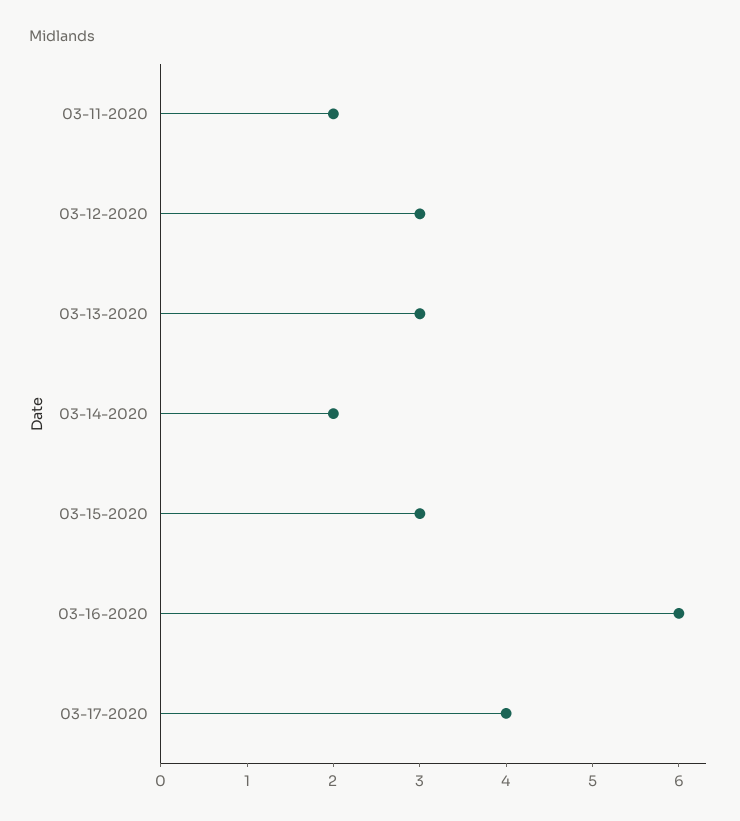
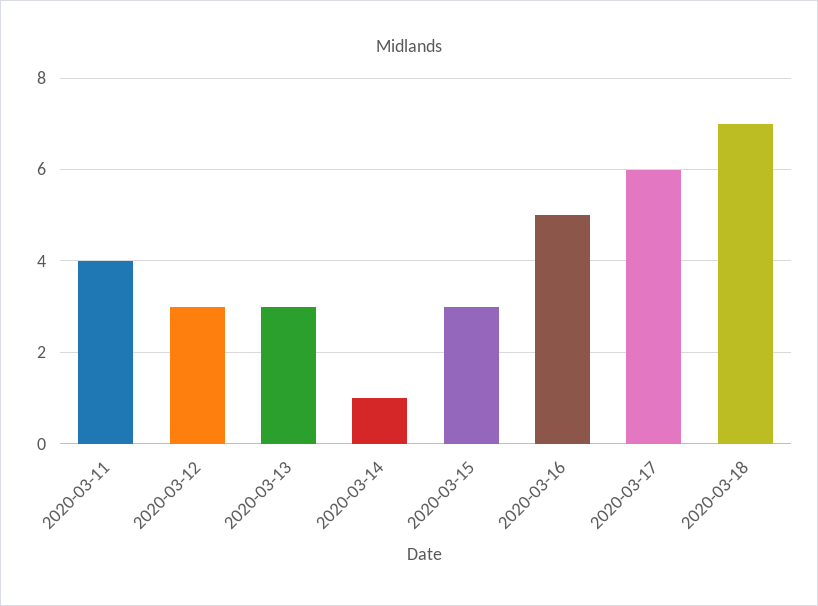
03-11-2020: 2 -> 4
03-14-2020: 2 -> 1
03-16-2020: 6 -> 5
03-17-2020: 4 -> 6
2020-03-18: none -> 7

